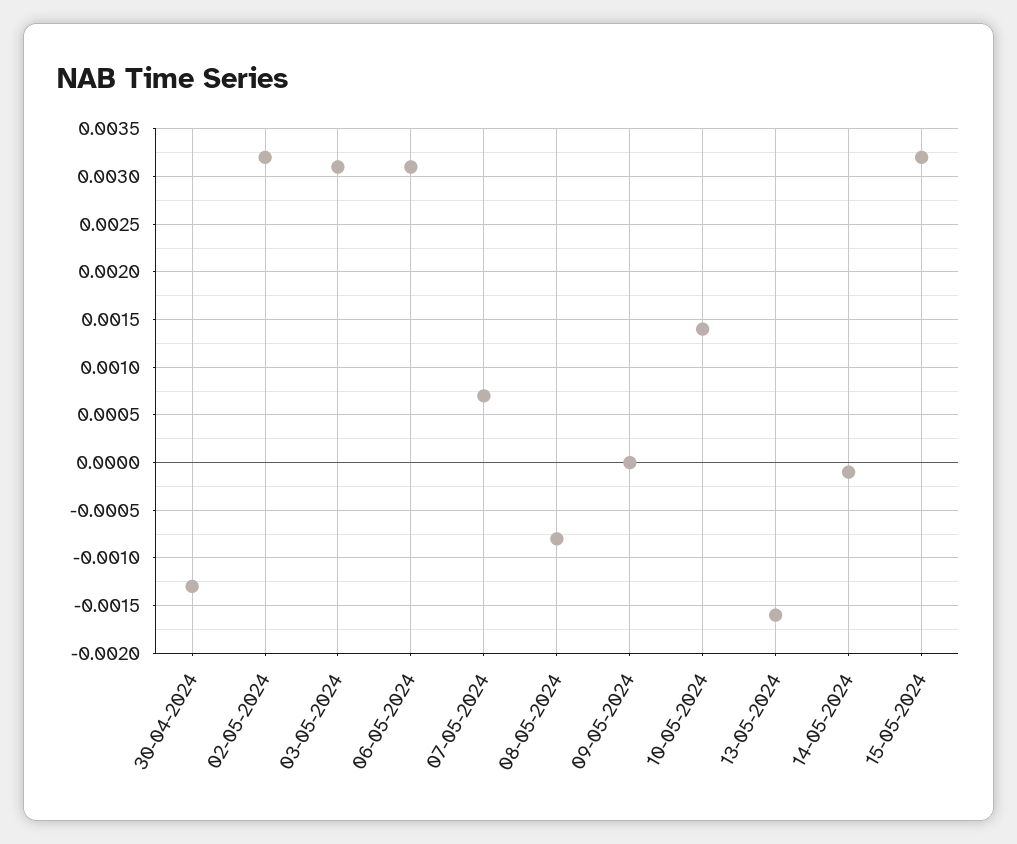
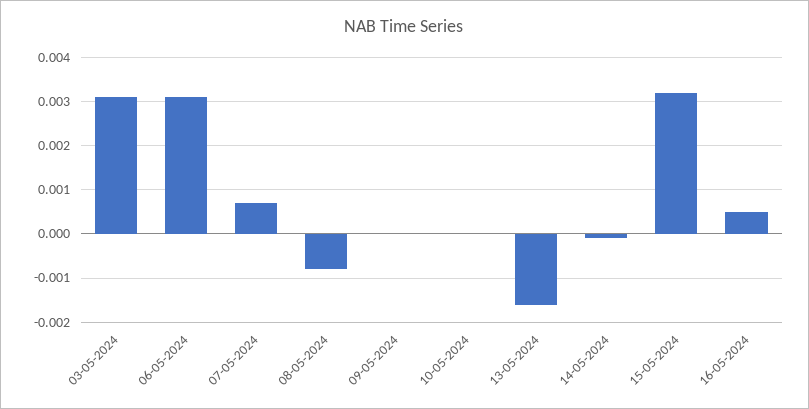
30-04-2024: -0.0013 -> none
02-05-2024: 0.0032 -> none
10-05-2024: 0.0014 -> 0
16-05-2024: none -> 0.0005

